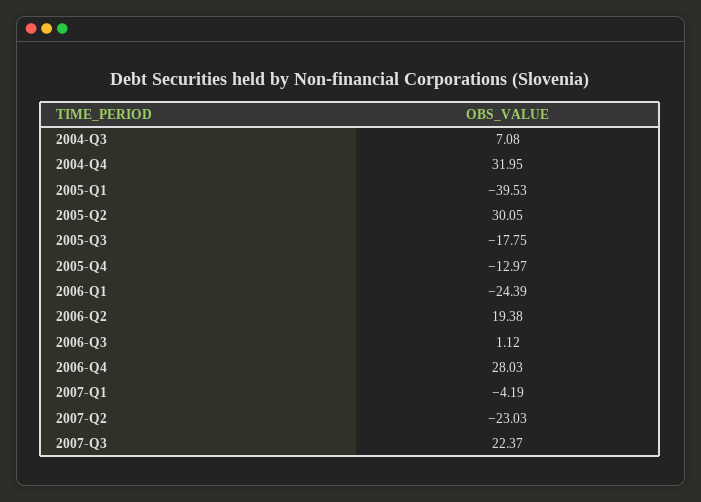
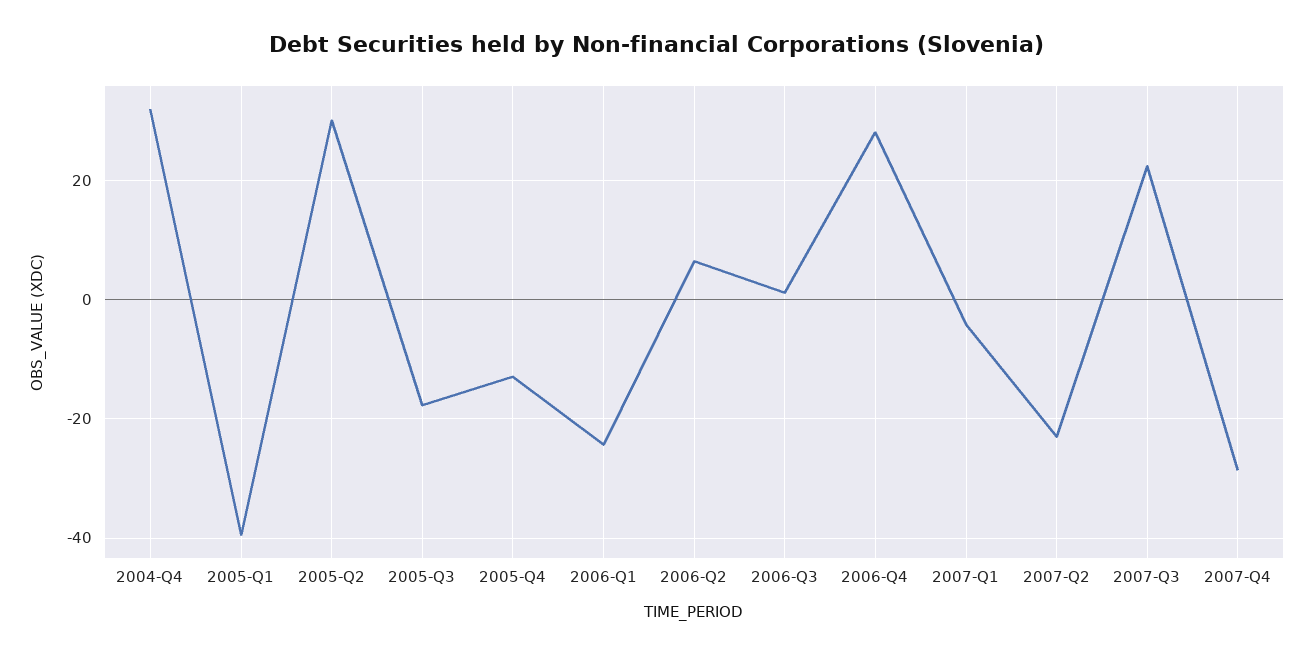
2004-Q3: 7.08 -> none
2006-Q2: 19.38 -> 6
2007-Q4: none -> -28

